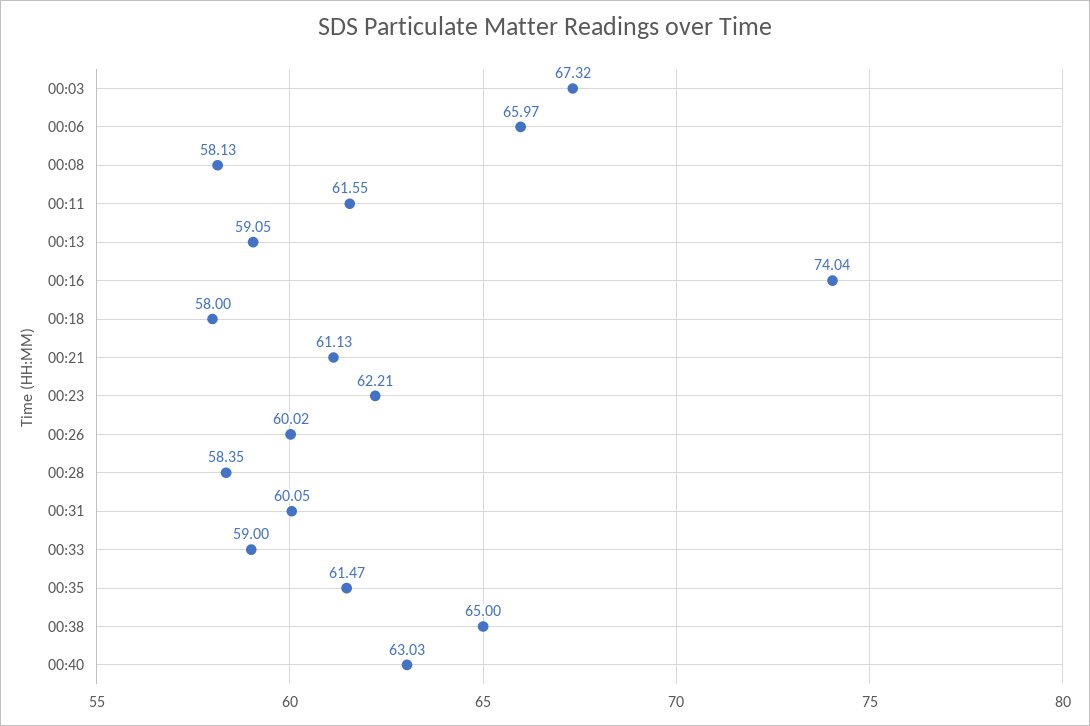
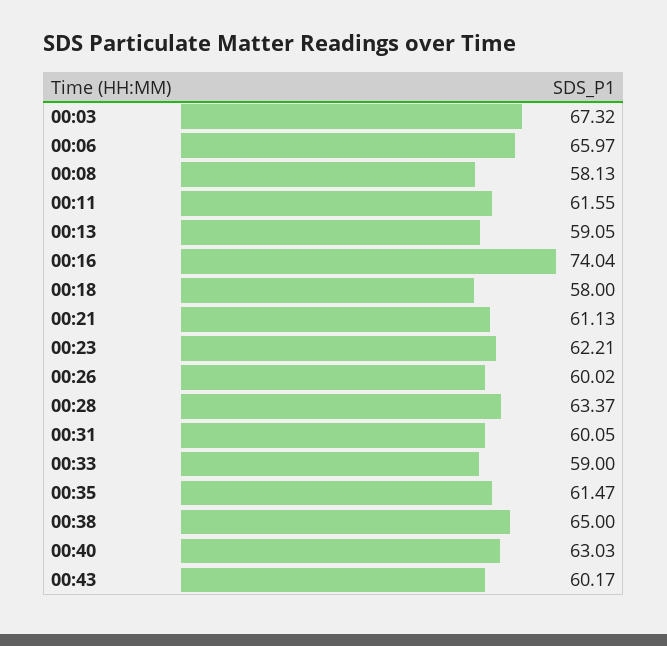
00:28: 58.35 -> 63.37
00:43: none -> 60.17

